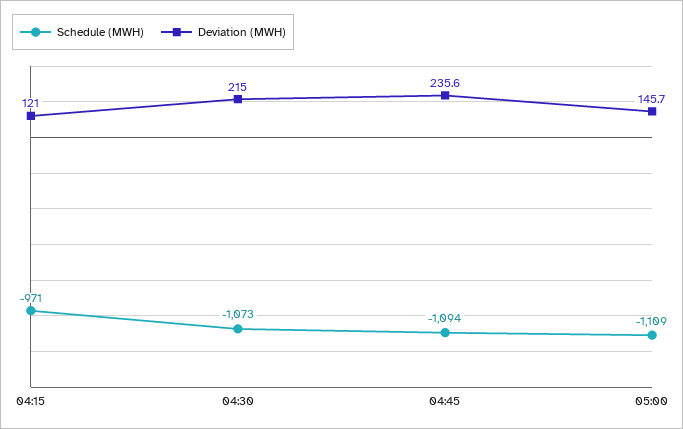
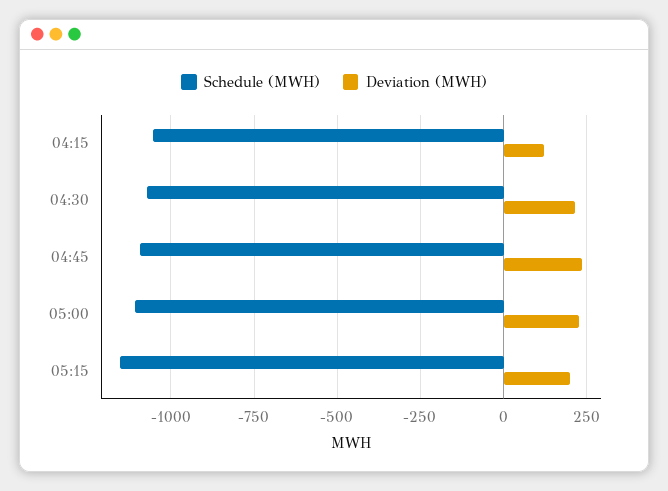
Schedule (MWH), 04:15: -971 -> -1050
Deviation (MWH), 05:00: 145.7 -> 225
Schedule (MWH), 05:15: none -> -1150
Deviation (MWH), 05:15: none -> 200

